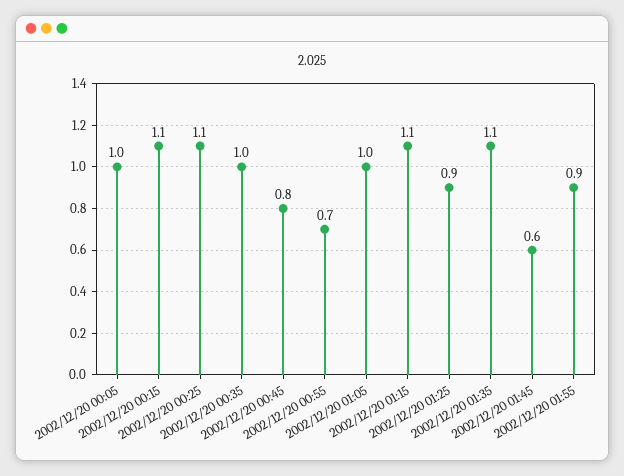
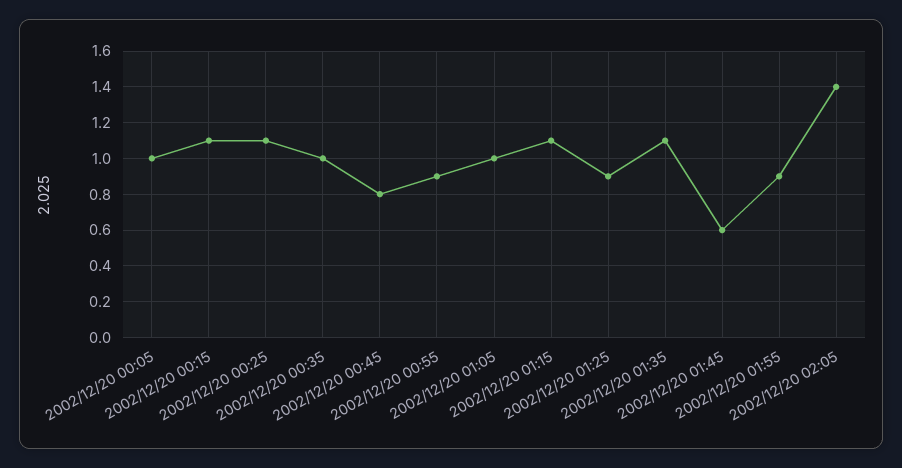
2002/12/20 00:55: 0.7 -> 0.9
2002/12/20 02:05: none -> 1.4

